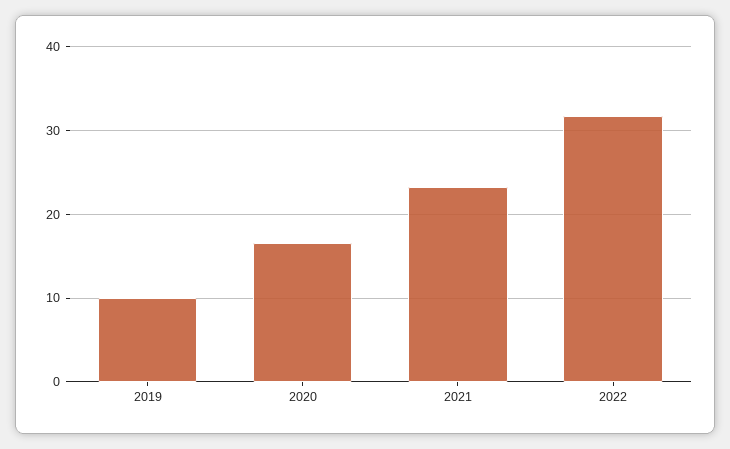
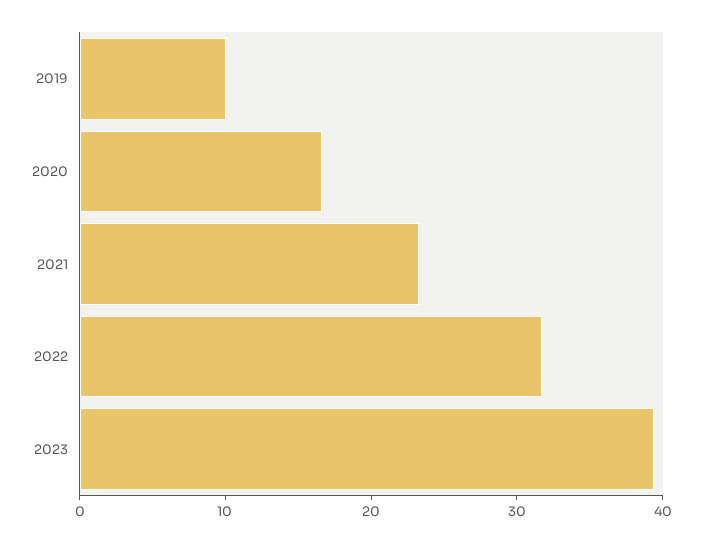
2023: none -> 40

